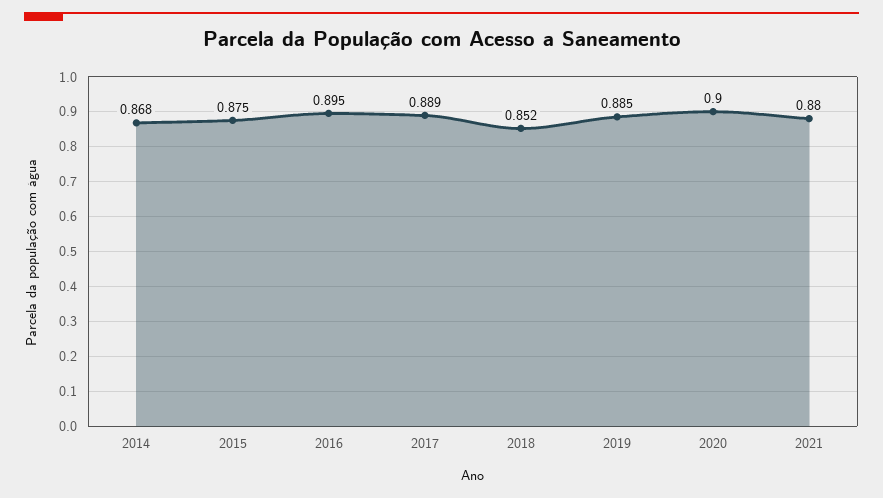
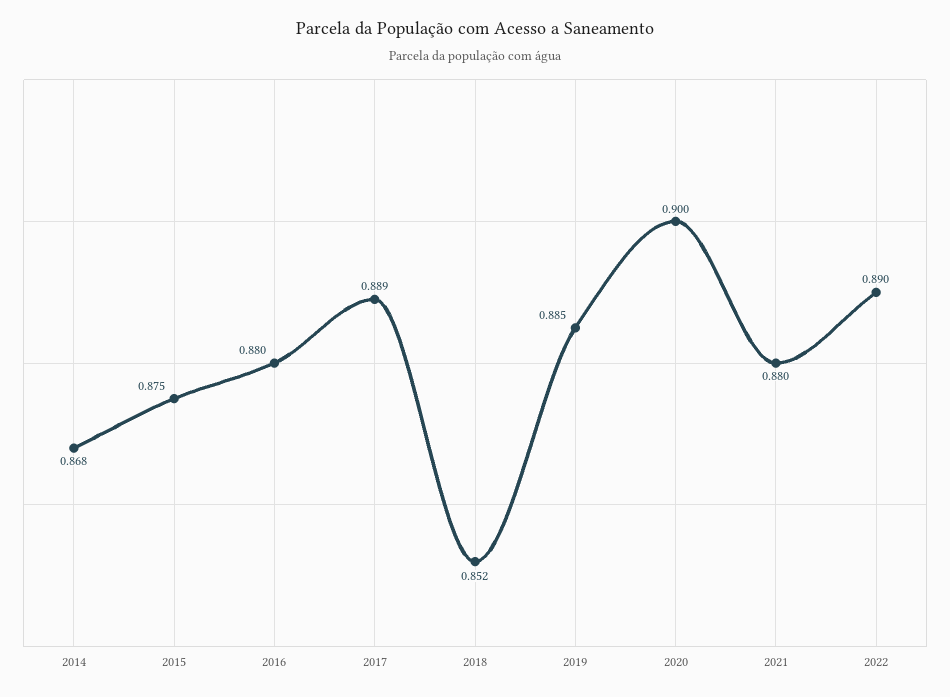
2016: 0.895 -> 0.88
2022: none -> 0.89

